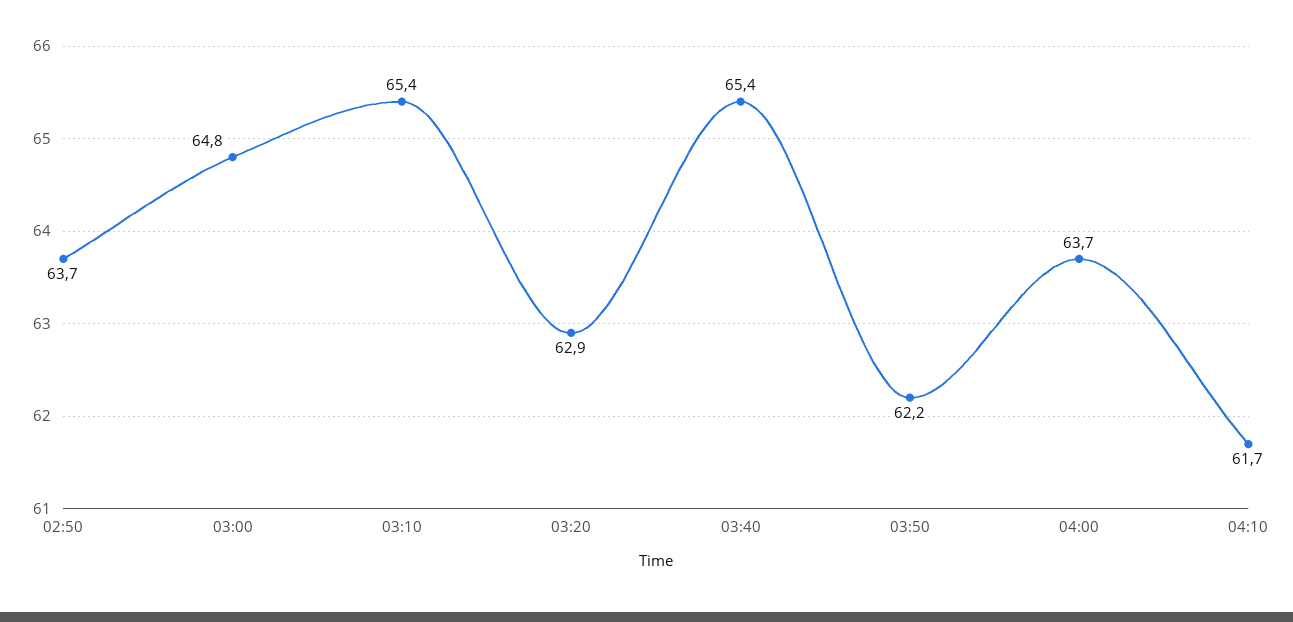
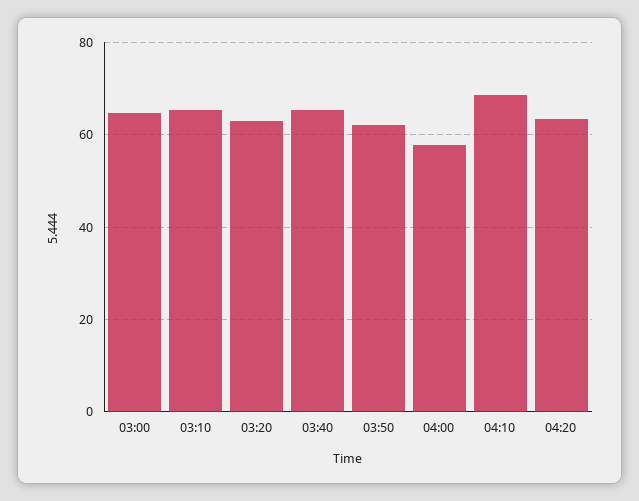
02:50: 63.7 -> none
04:00: 63.7 -> 58
04:10: 61.7 -> 68
04:20: none -> 64

